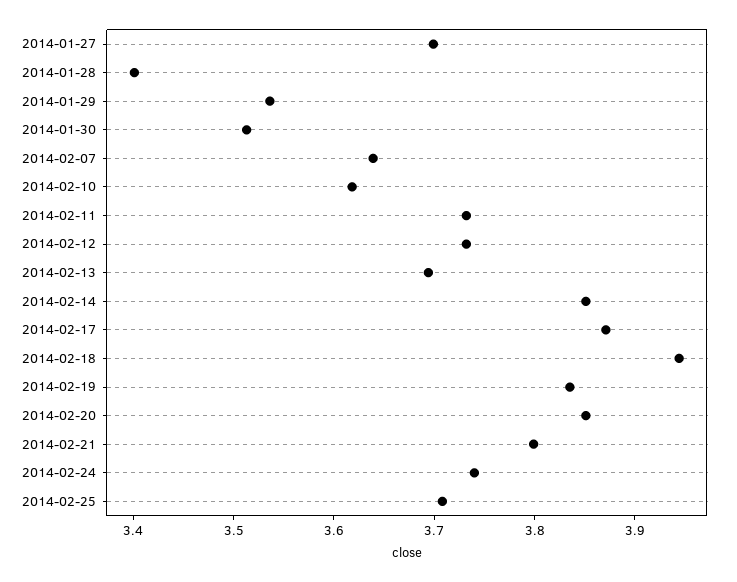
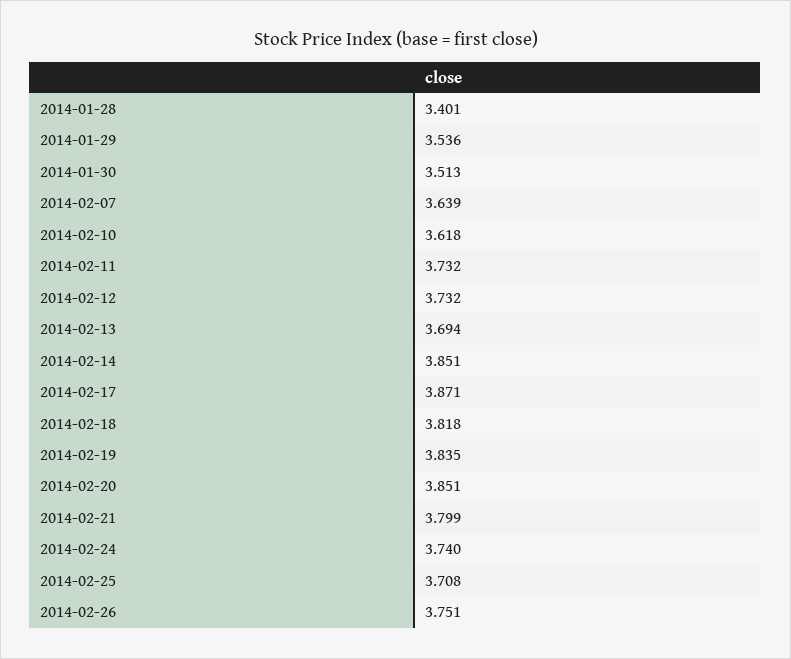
2014-01-27: 3.7 -> none
2014-02-18: 3.94 -> 3.818
2014-02-26: none -> 3.751

